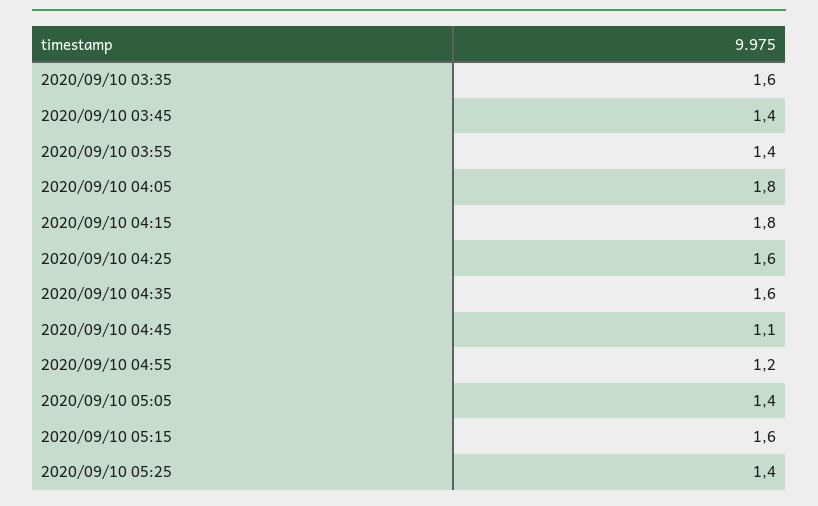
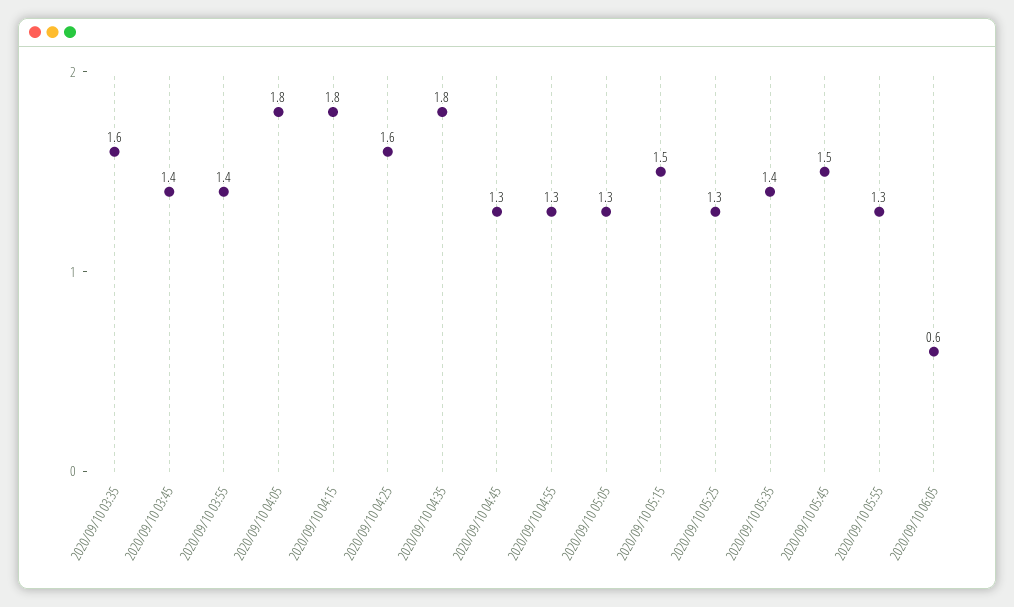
2020/09/10 04:35: 1.6 -> 1.8
2020/09/10 04:45: 1.1 -> 1.3
2020/09/10 04:55: 1.2 -> 1.3
2020/09/10 05:05: 1.4 -> 1.3
2020/09/10 05:15: 1.6 -> 1.5
2020/09/10 05:25: 1.4 -> 1.3
2020/09/10 05:35: none -> 1.4
2020/09/10 05:45: none -> 1.5
2020/09/10 05:55: none -> 1.3
2020/09/10 06:05: none -> 0.6

